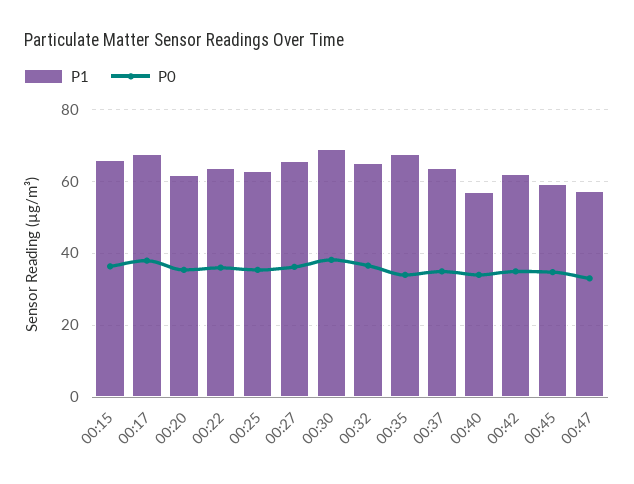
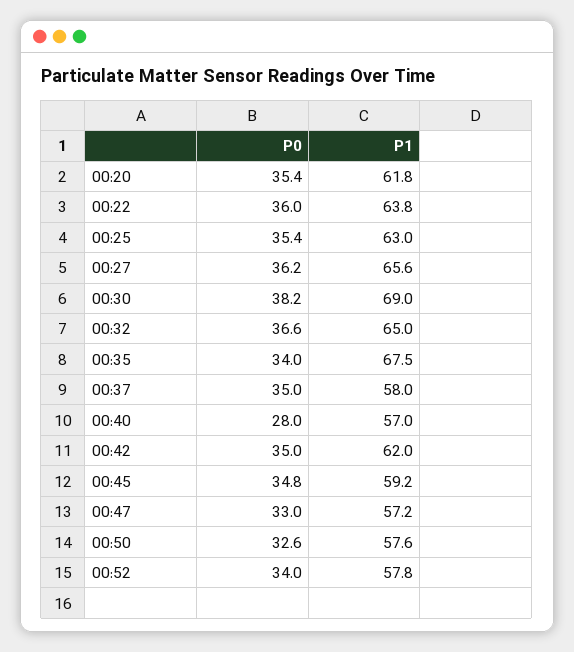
P1, 00:15: 66 -> none
P0, 00:15: 36 -> none
P1, 00:17: 68 -> none
P0, 00:17: 38 -> none
P1, 00:37: 64 -> 58
P0, 00:40: 34 -> 28
P0, 00:50: none -> 32.6
P1, 00:50: none -> 57.6
P0, 00:52: none -> 34
P1, 00:52: none -> 57.8

